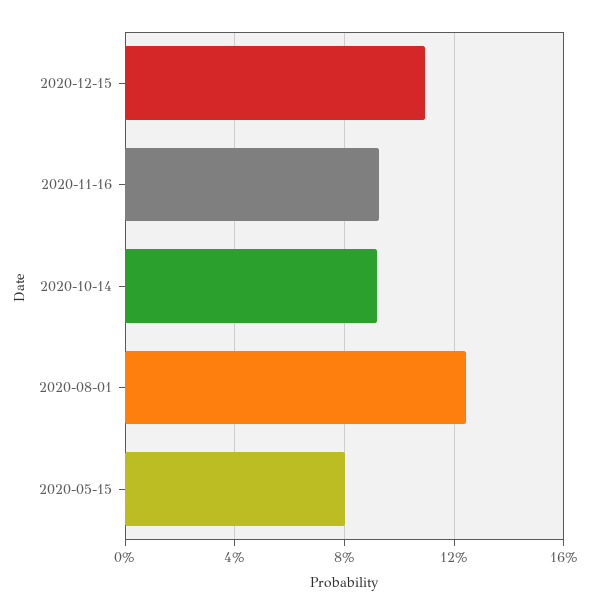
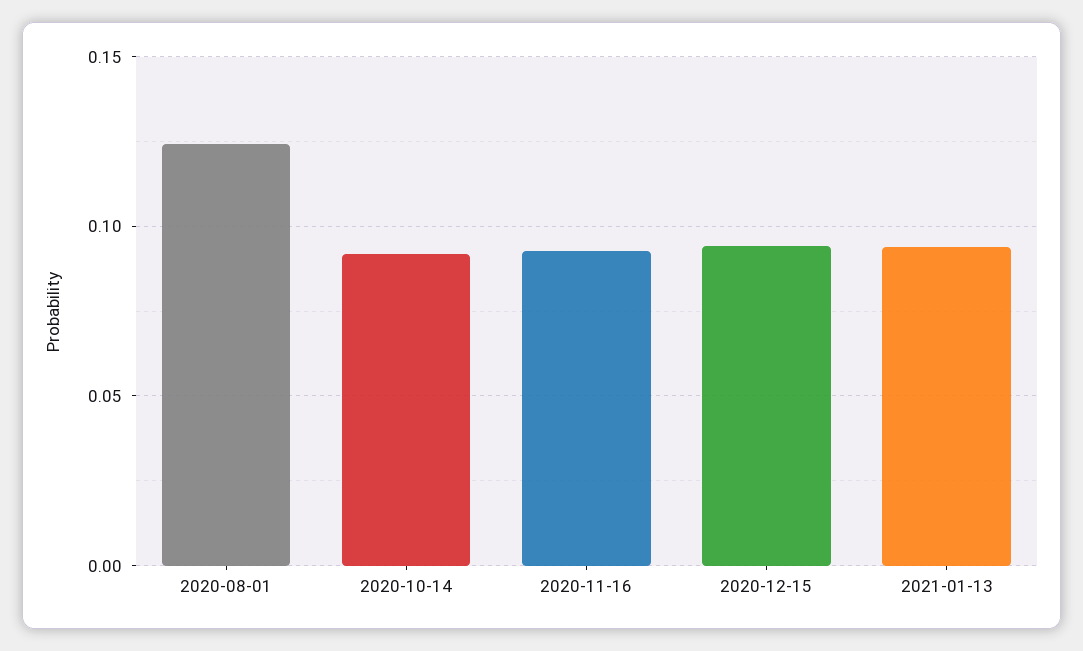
2020-12-15: 0.11 -> 0.095
2020-05-15: 0.08 -> none
2021-01-13: none -> 0.095

